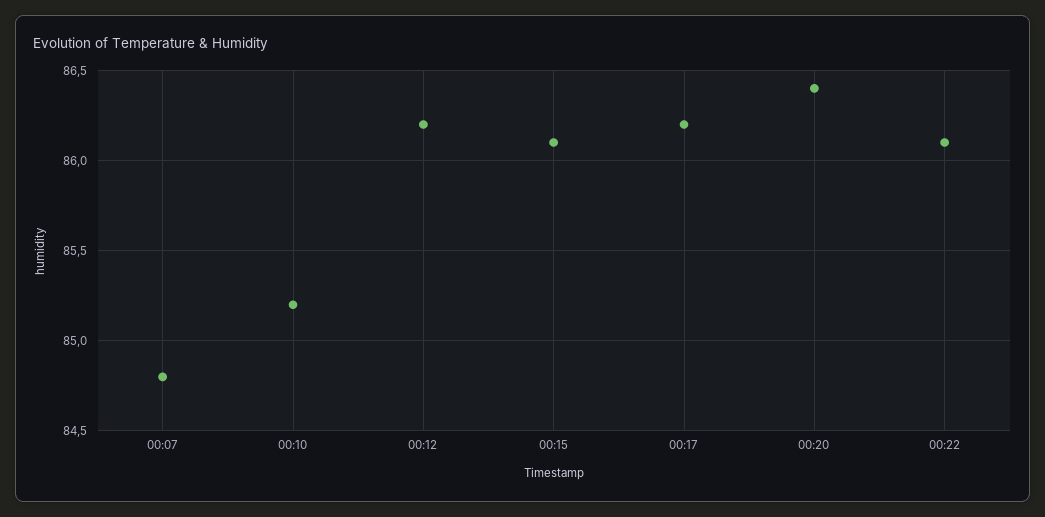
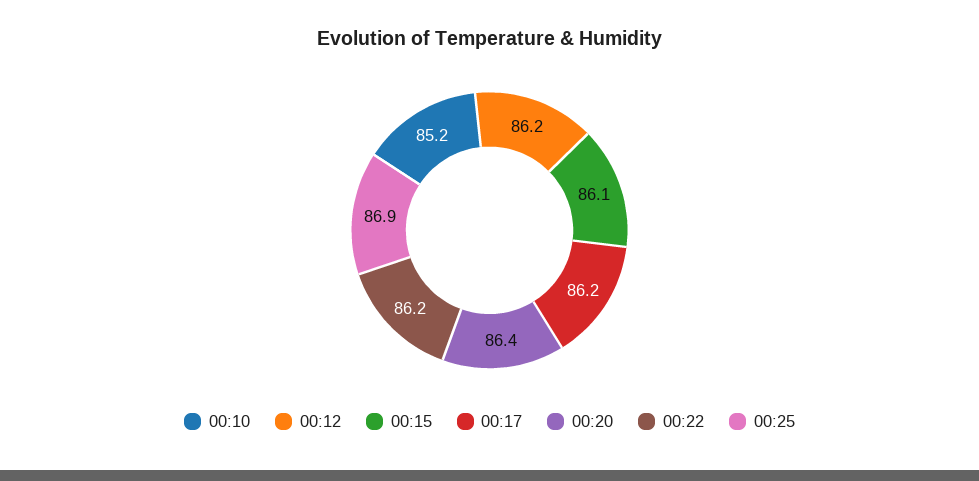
00:07: 84.8 -> none
00:22: 86.1 -> 86.2
00:25: none -> 86.9

